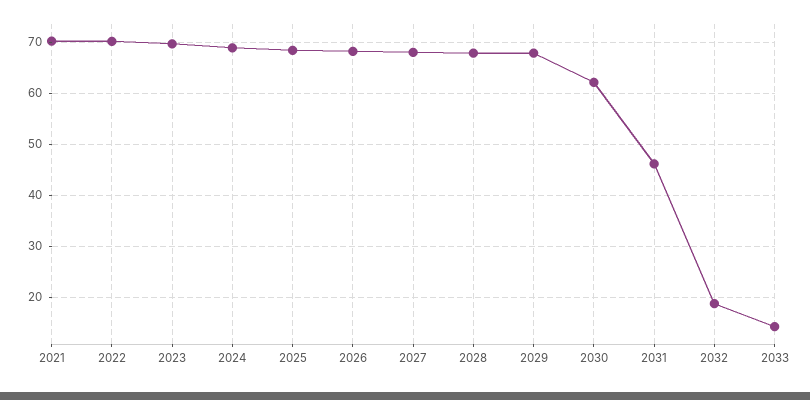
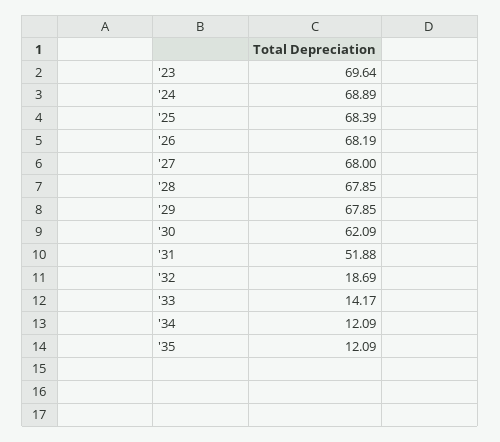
2021: 70 -> none
2022: 70 -> none
2031: 46 -> 51.88
'34: none -> 12.09
'35: none -> 12.09

